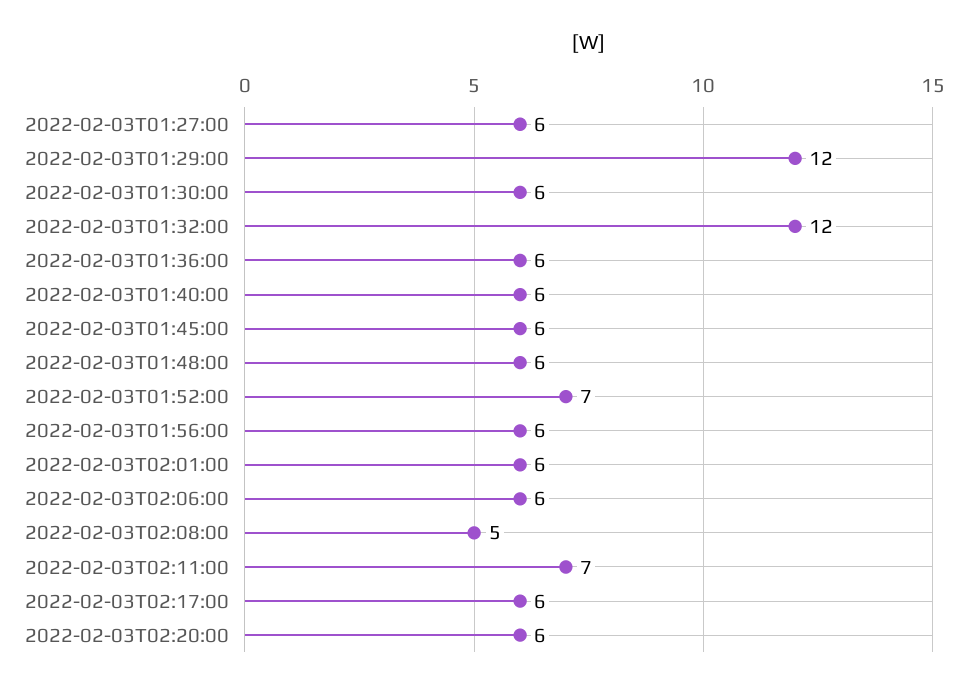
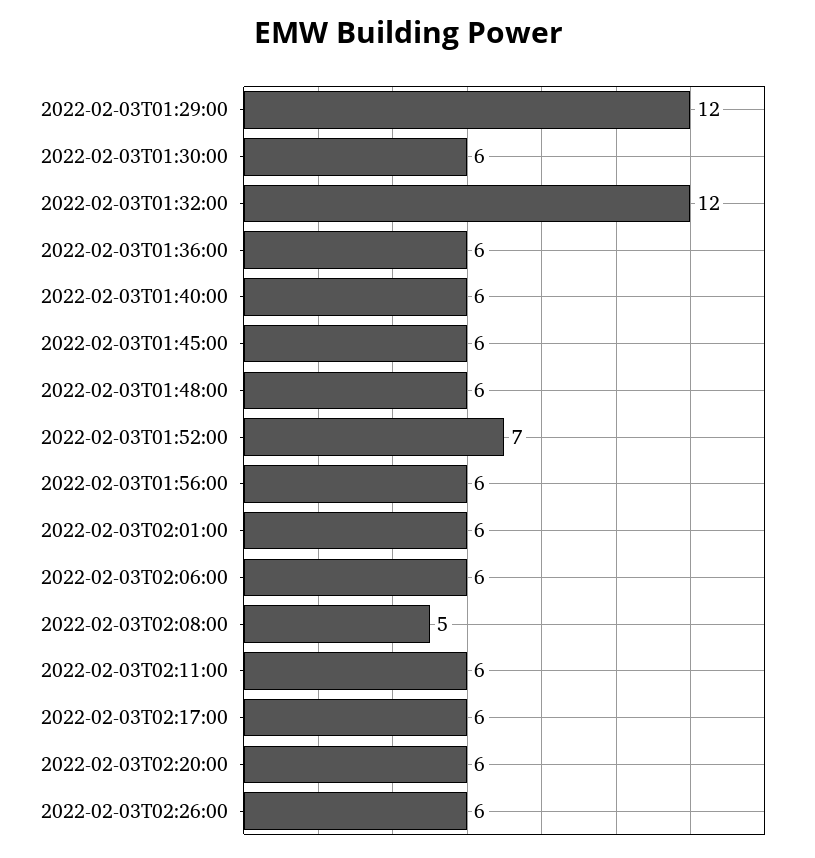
2022-02-03T01:27:00: 6 -> none
2022-02-03T02:11:00: 7 -> 6
2022-02-03T02:26:00: none -> 6

